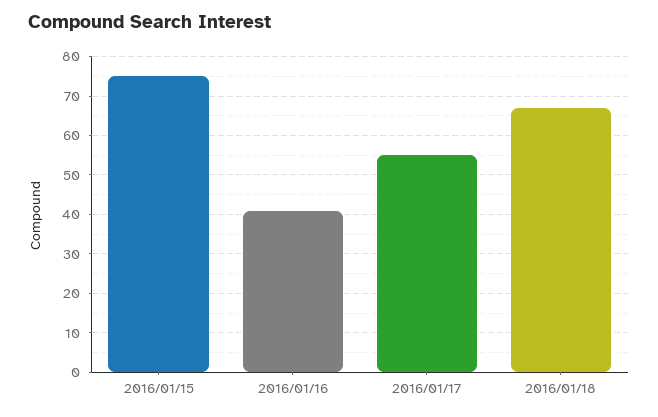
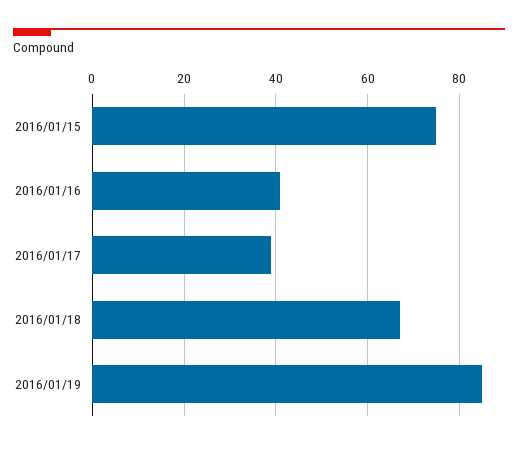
2016/01/17: 55 -> 40
2016/01/19: none -> 85

